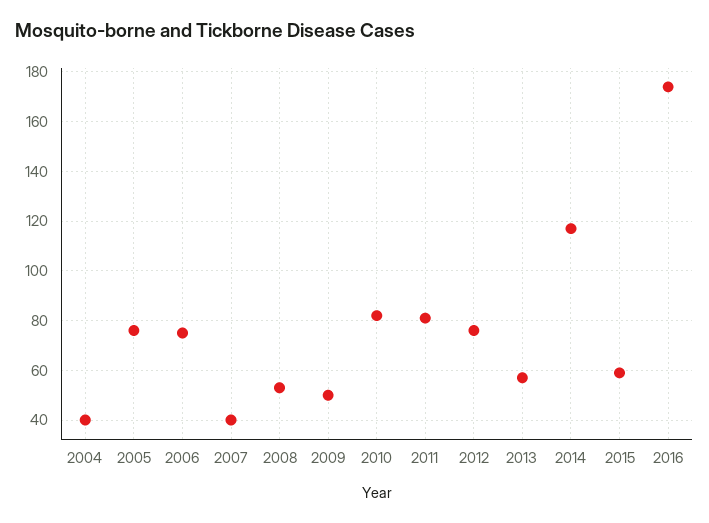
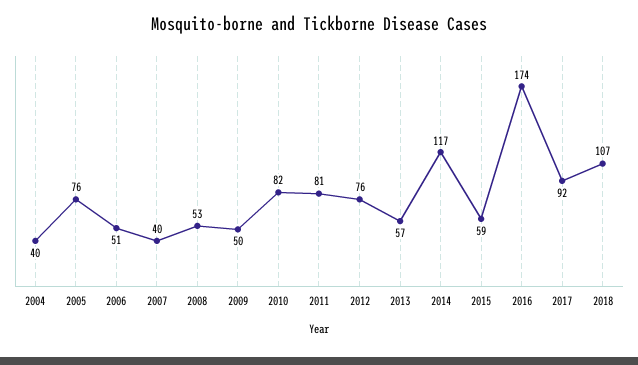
2006: 75 -> 51
2017: none -> 92
2018: none -> 107

